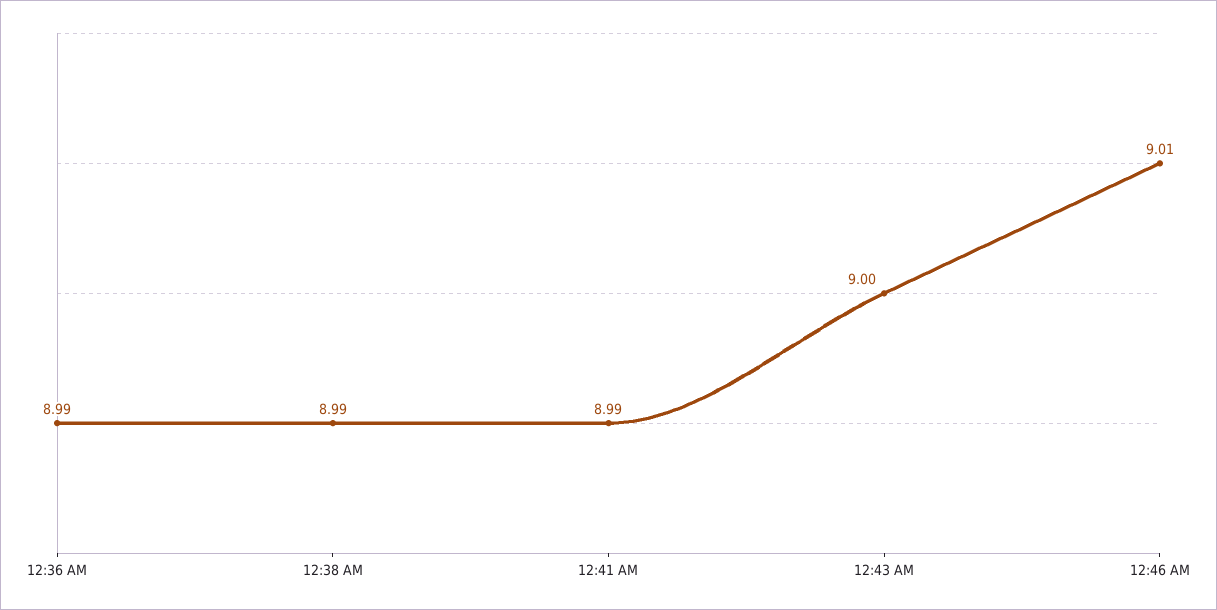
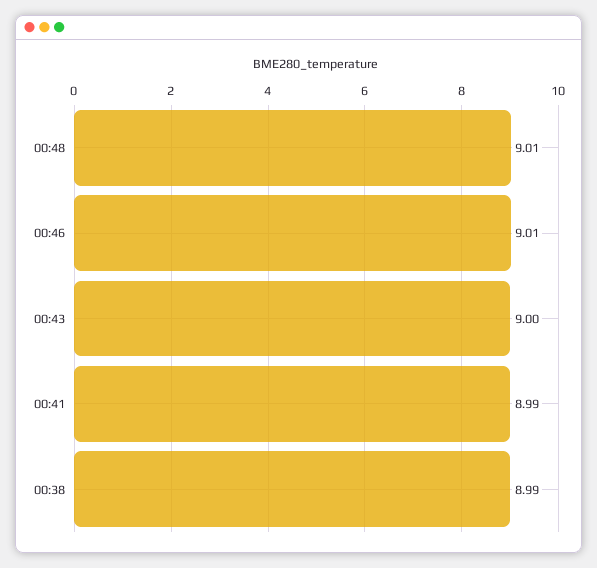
12:36 AM: 8.99 -> none
00:48: none -> 9.01

